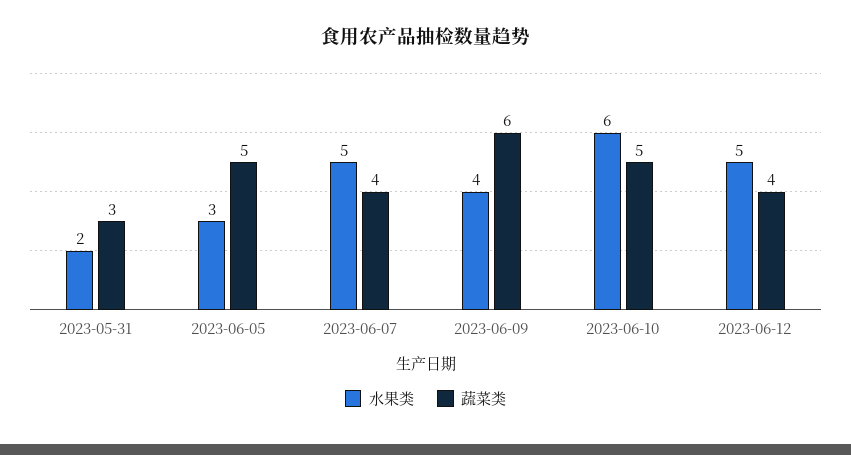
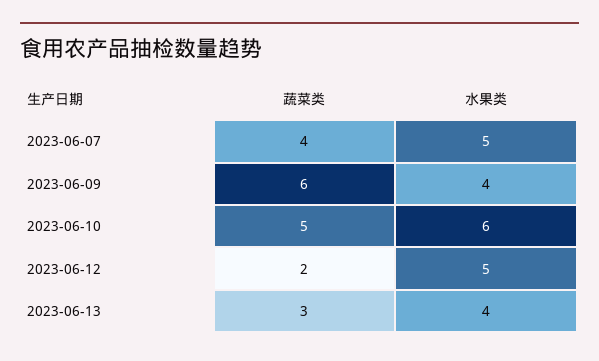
水果类, 2023-05-31: 2 -> none
蔬菜类, 2023-05-31: 3 -> none
水果类, 2023-06-05: 3 -> none
蔬菜类, 2023-06-05: 5 -> none
蔬菜类, 2023-06-12: 4 -> 2
蔬菜类, 2023-06-13: none -> 3
水果类, 2023-06-13: none -> 4

